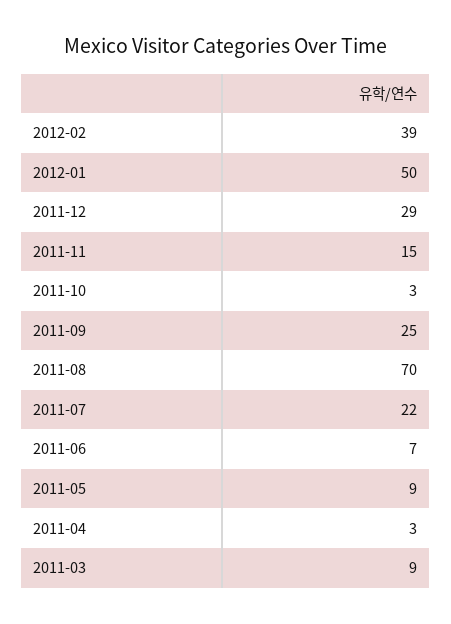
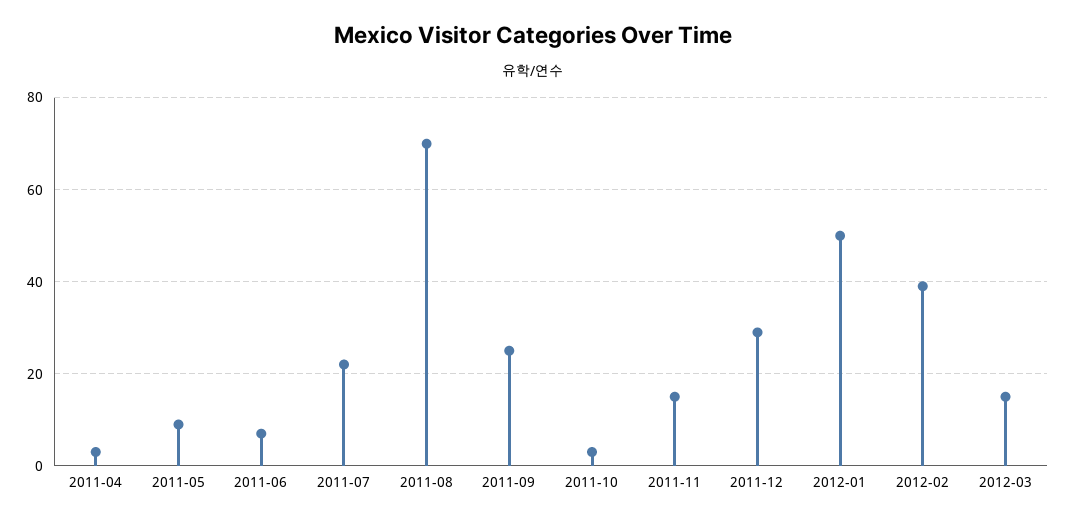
2011-03: 9 -> none
2012-03: none -> 15

